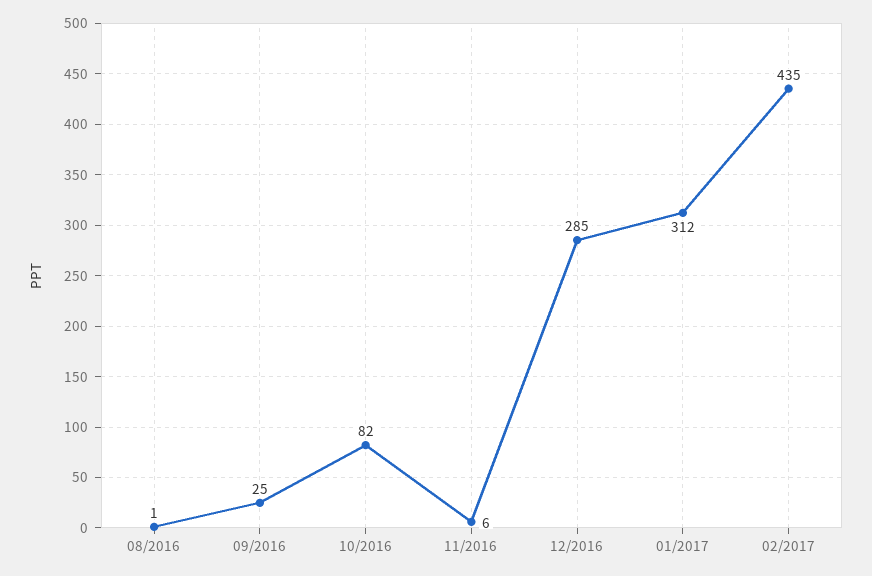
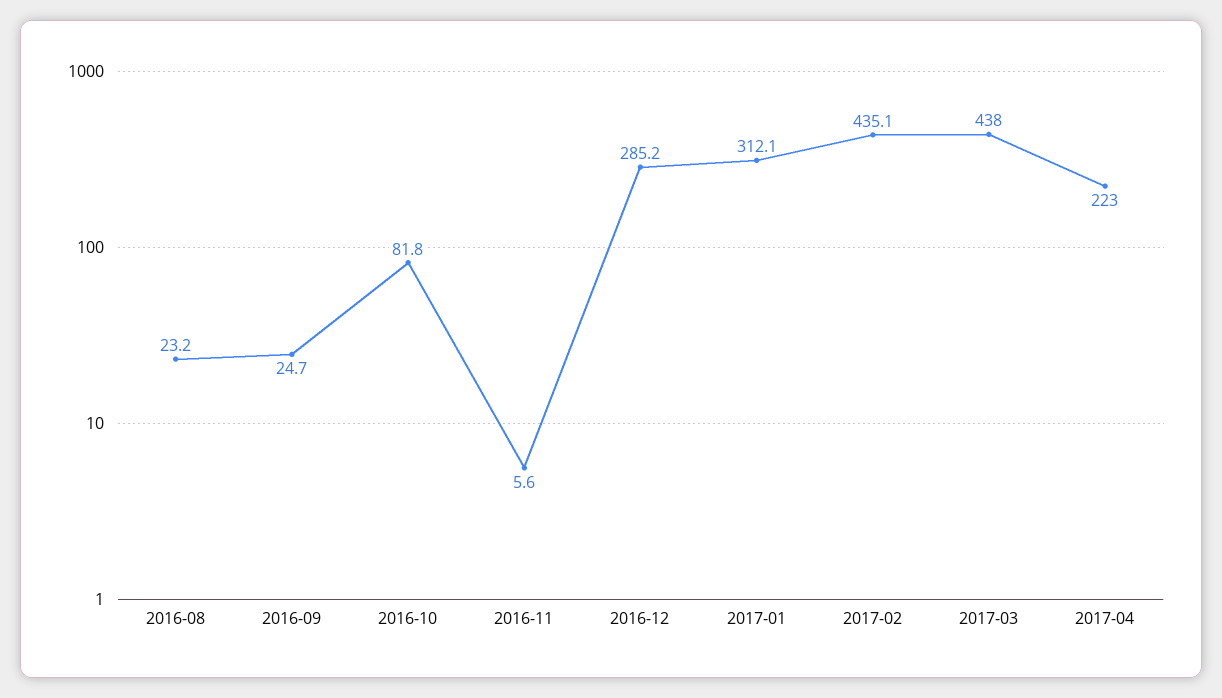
08/2016: 1 -> 23.2
2017-03: none -> 438
2017-04: none -> 223

